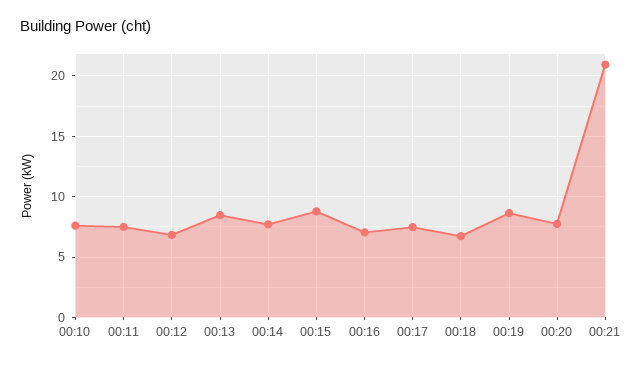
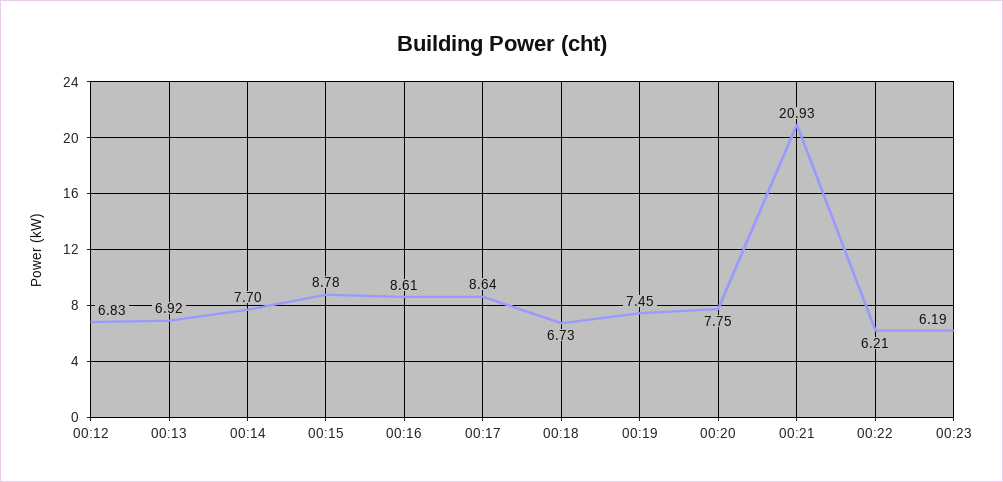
00:10: 7.5 -> none
00:11: 7.5 -> none
00:13: 8.5 -> 6.92
00:16: 7 -> 8.61
00:17: 7.5 -> 8.64
00:19: 8.5 -> 7.45
00:22: none -> 6.21
00:23: none -> 6.19

